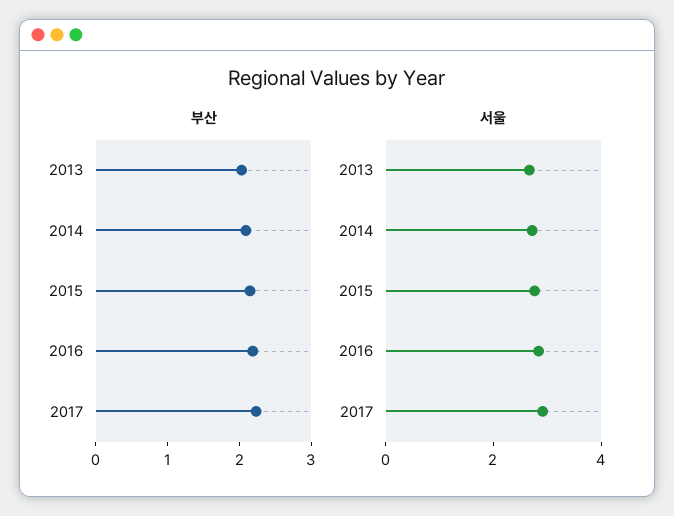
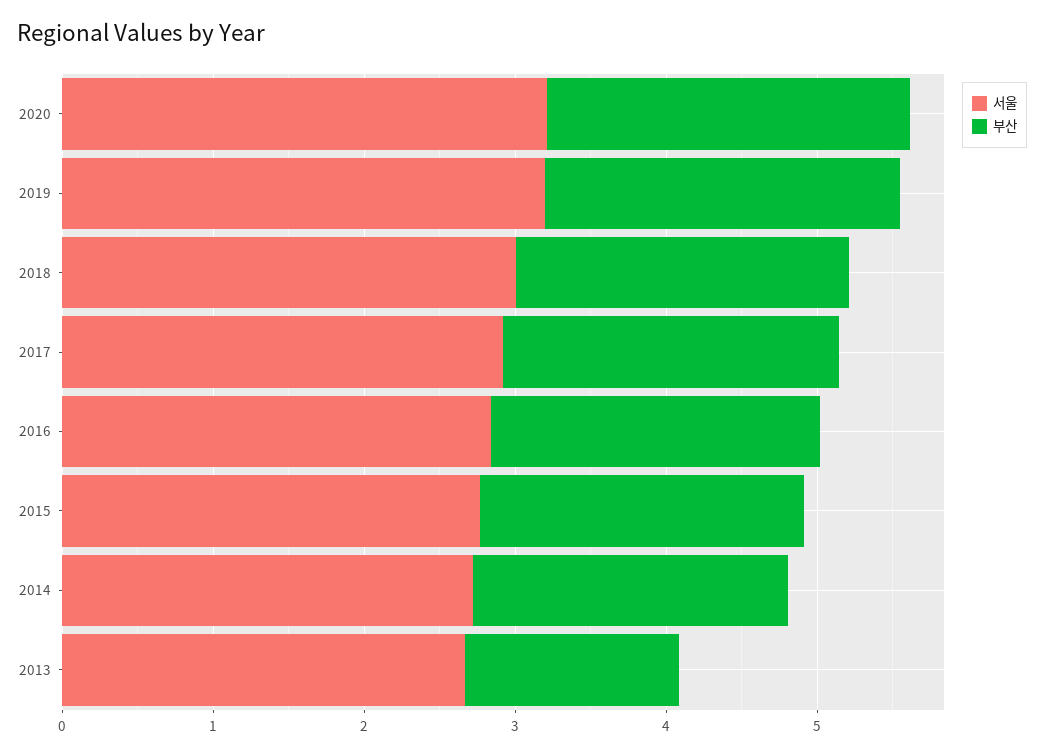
부산, 2013: 2 -> 1.4
서울, 2020: none -> 3.2
부산, 2020: none -> 2.4
서울, 2019: none -> 3.2
부산, 2019: none -> 2.4
서울, 2018: none -> 3
부산, 2018: none -> 2.2

